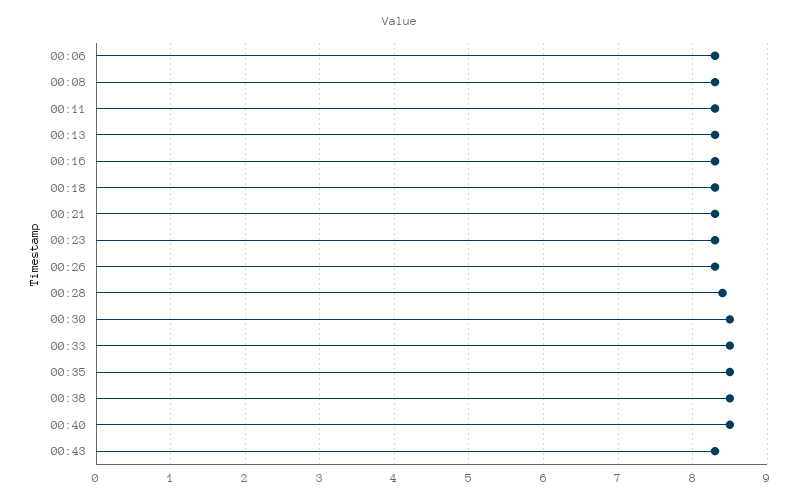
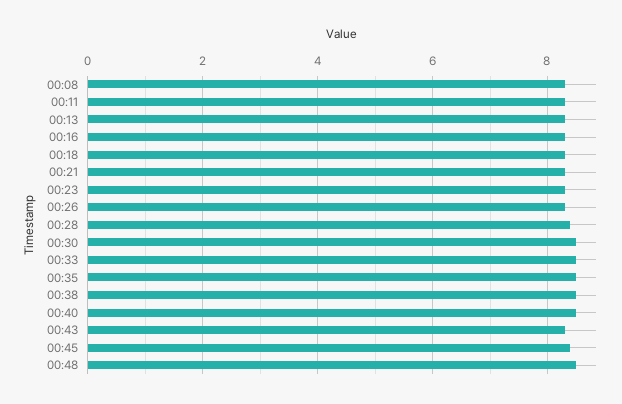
00:06: 8.3 -> none
00:45: none -> 8.5
00:48: none -> 8.5

